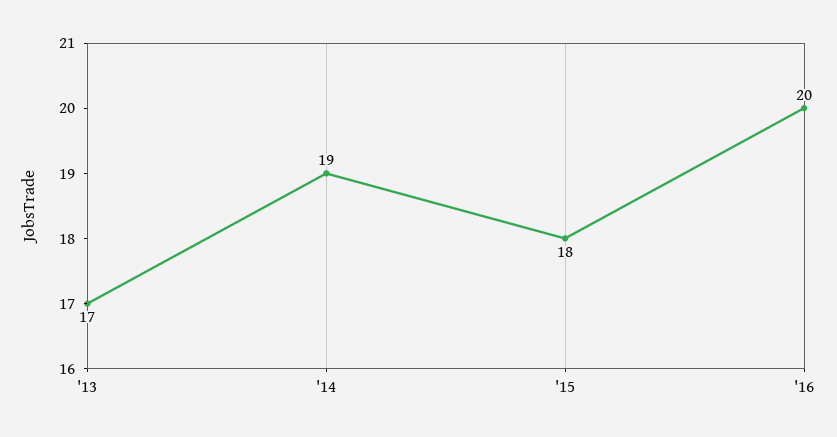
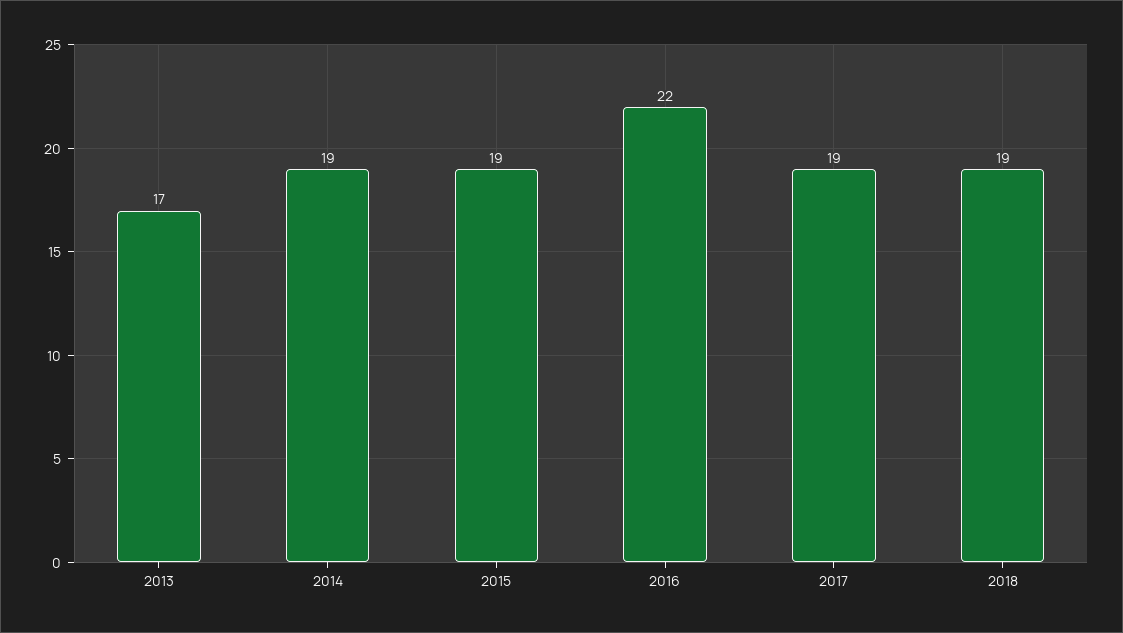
'15: 18 -> 19
'16: 20 -> 22
2017: none -> 19
2018: none -> 19

